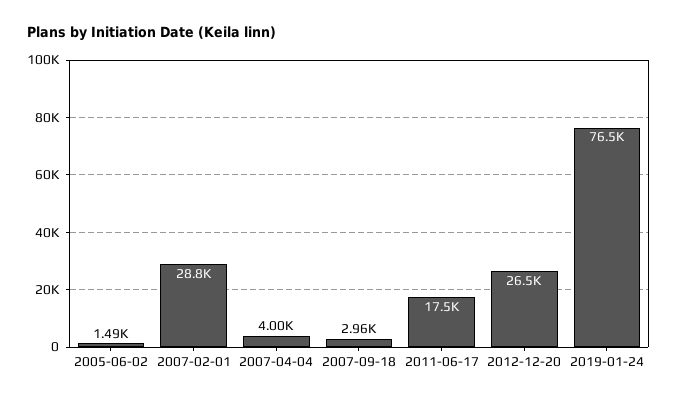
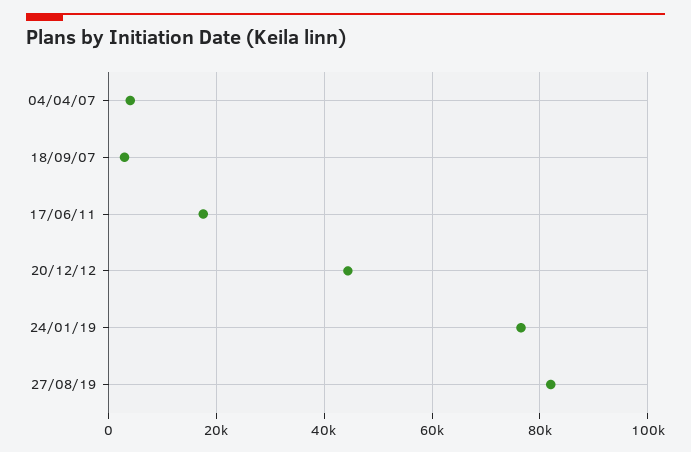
2005-06-02: 1490 -> none
2007-02-01: 28800 -> none
2012-12-20: 26500 -> 44000
27/08/19: none -> 82000

